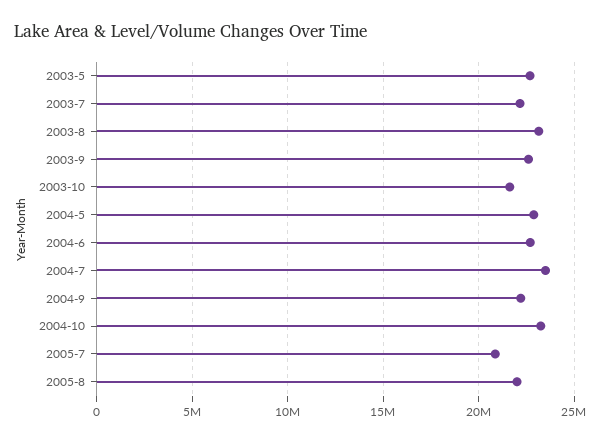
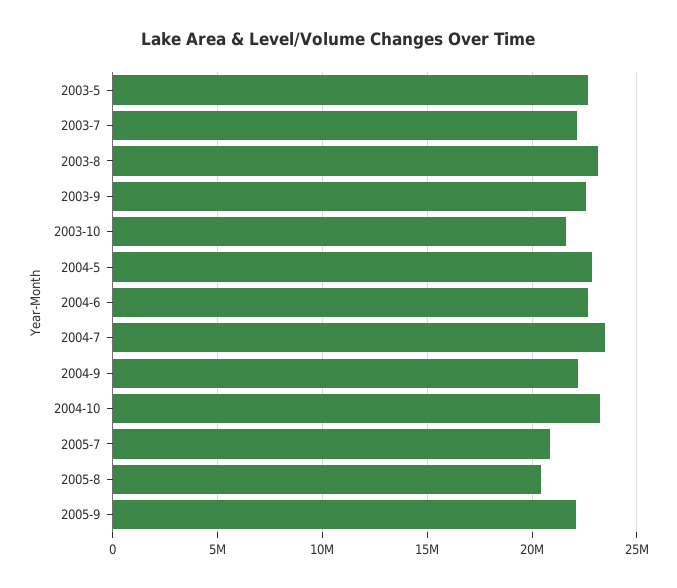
2005-8: 22000000 -> 20500000
2005-9: none -> 22000000

